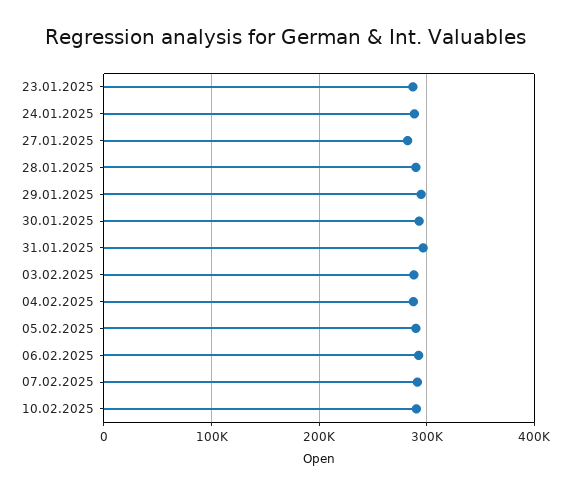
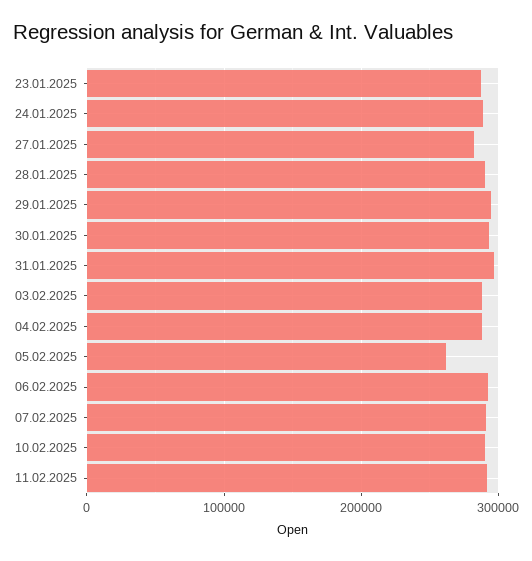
05.02.2025: 290000 -> 260000
11.02.2025: none -> 290000

